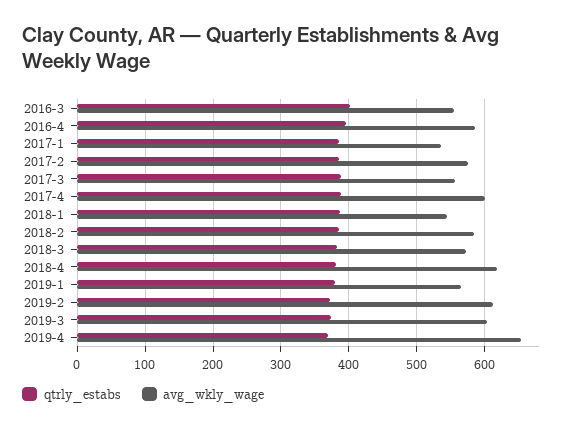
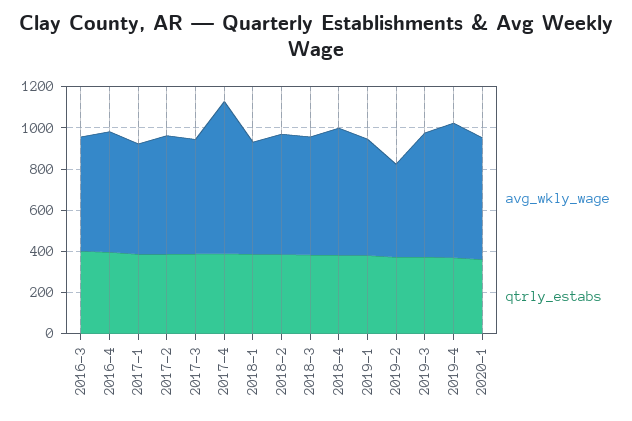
avg_wkly_wage, 2017-4: 600 -> 750
avg_wkly_wage, 2019-2: 610 -> 450
avg_wkly_wage, 2020-1: none -> 600
qtrly_estabs, 2020-1: none -> 350

